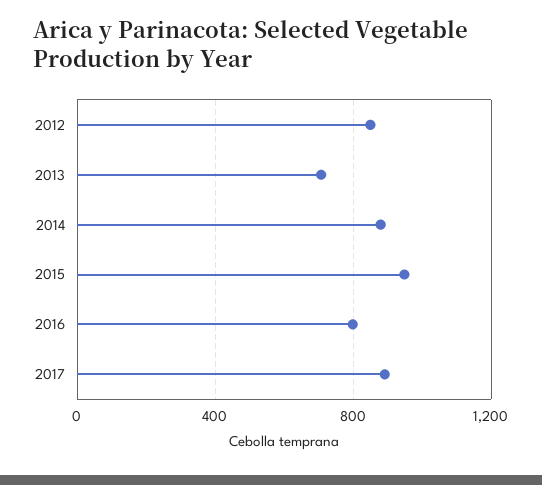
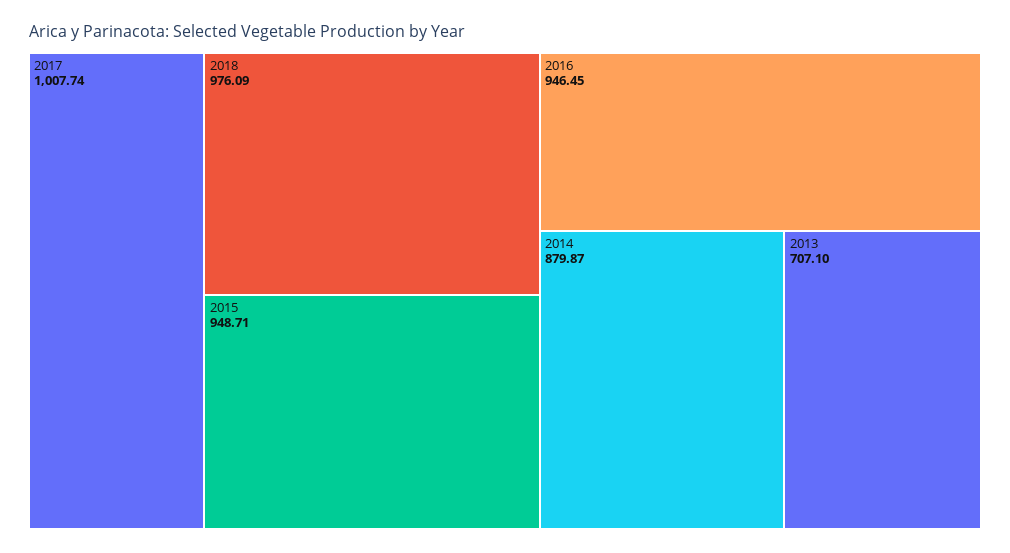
2012: 850 -> none
2016: 800 -> 946.45
2017: 900 -> 1007.74
2018: none -> 976.09

